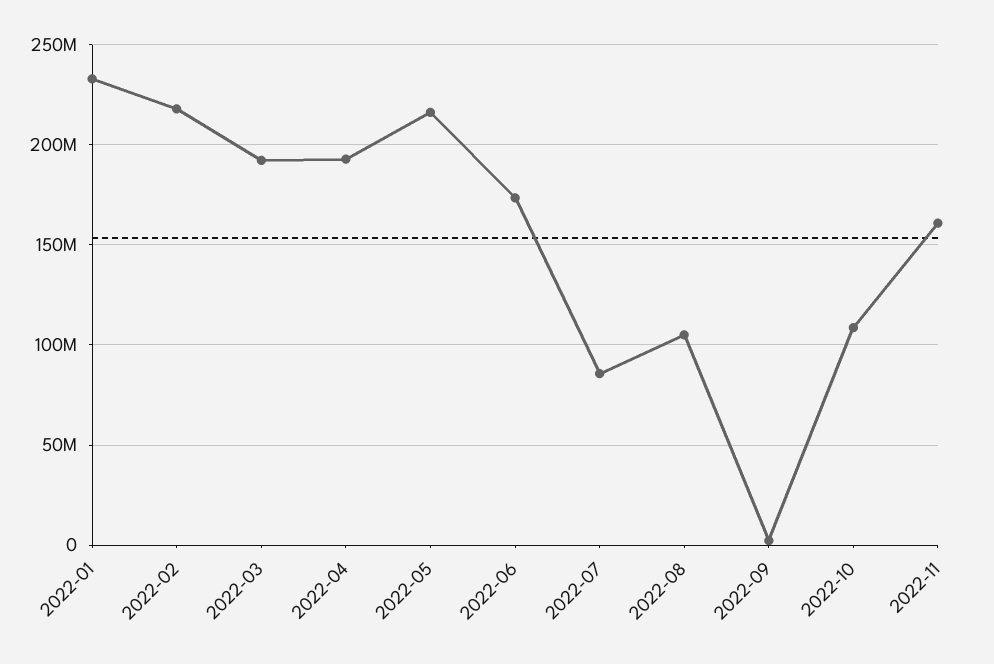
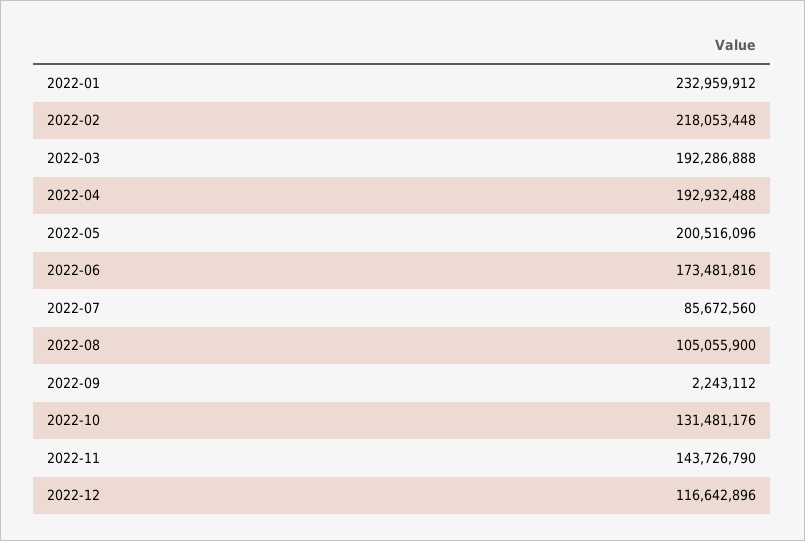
2022-05: 215000000 -> 200516096
2022-10: 110000000 -> 131481176
2022-11: 160000000 -> 143726790
2022-12: none -> 116642896

